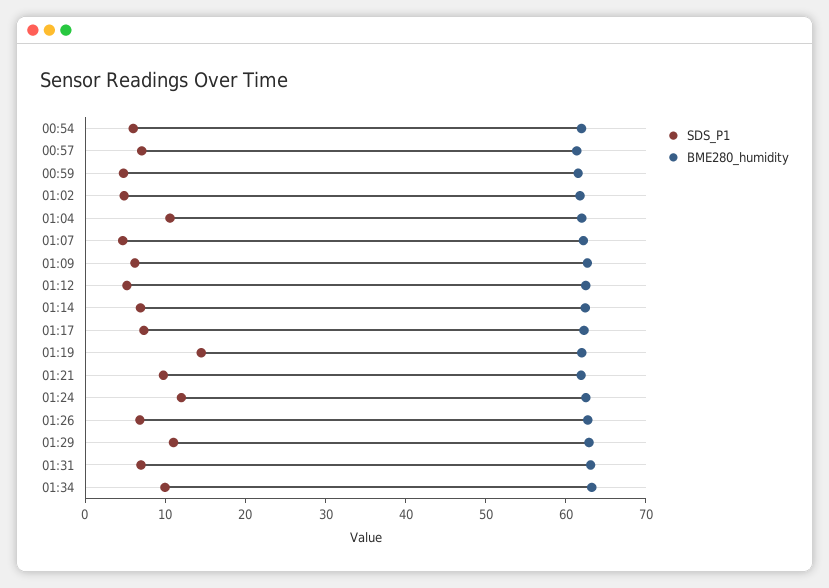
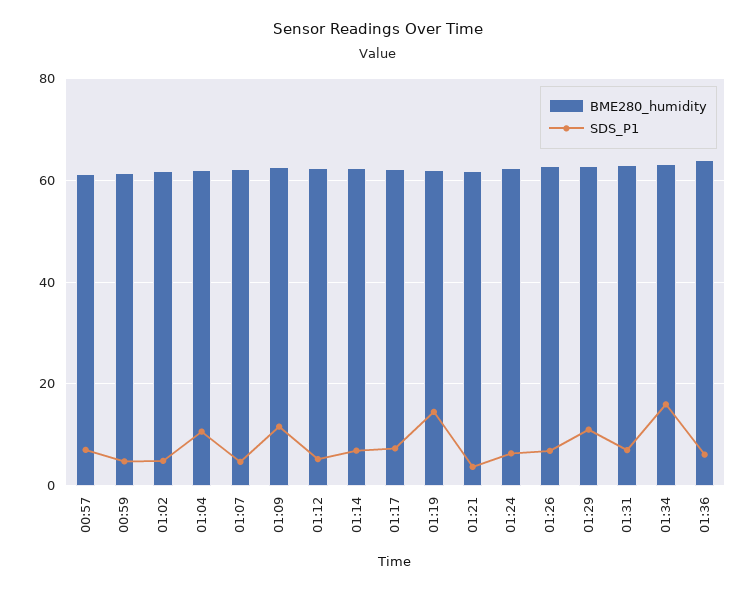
SDS_P1, 00:54: 6 -> none
BME280_humidity, 00:54: 62 -> none
SDS_P1, 01:09: 6 -> 12
SDS_P1, 01:21: 10 -> 4
SDS_P1, 01:24: 12 -> 6
SDS_P1, 01:34: 10 -> 16
BME280_humidity, 01:36: none -> 64
SDS_P1, 01:36: none -> 6

